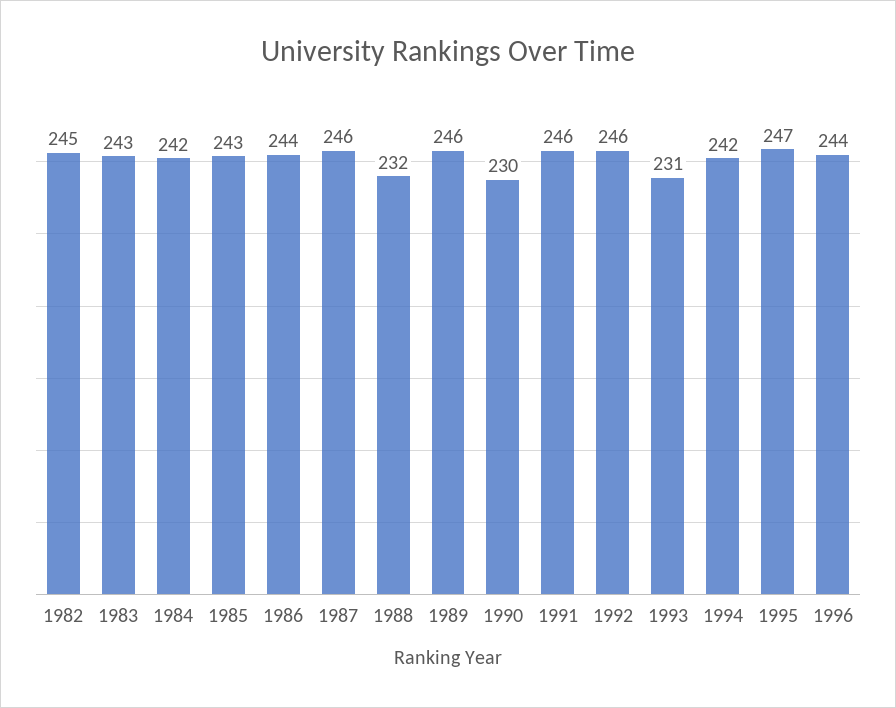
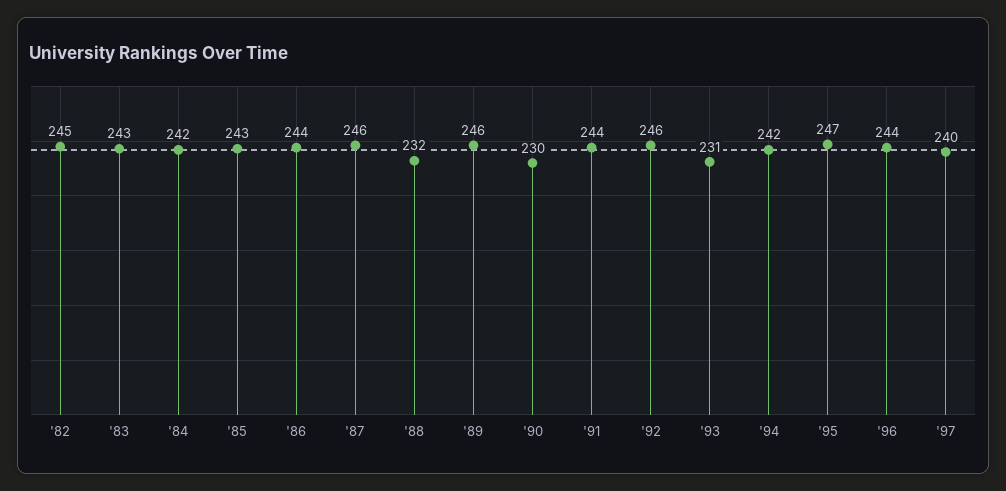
1991: 246 -> 244
'97: none -> 240

